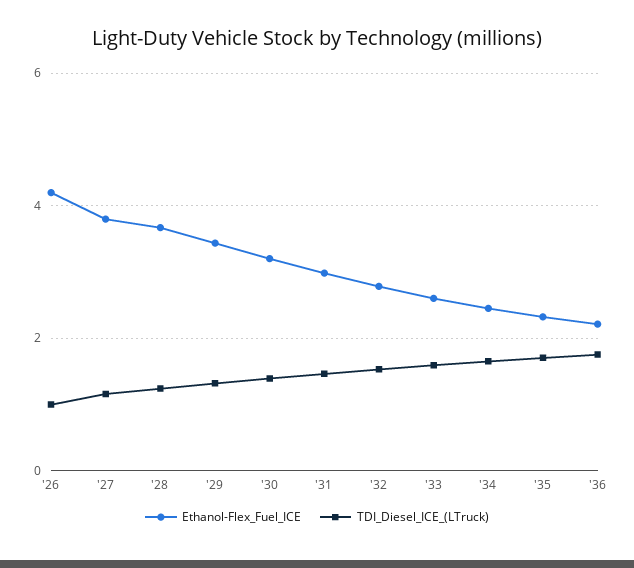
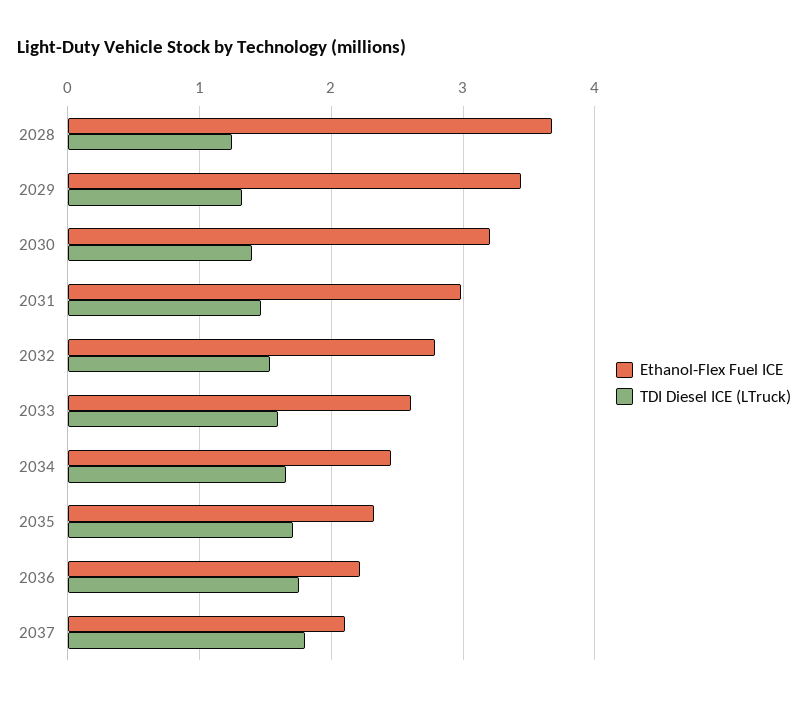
Ethanol-Flex_Fuel_ICE, '26: 4.2 -> none
TDI_Diesel_ICE_(LTruck), '26: 1 -> none
Ethanol-Flex_Fuel_ICE, '27: 3.8 -> none
TDI_Diesel_ICE_(LTruck), '27: 1.2 -> none
Ethanol-Flex_Fuel_ICE, 2037: none -> 2.1
TDI_Diesel_ICE_(LTruck), 2037: none -> 1.8

